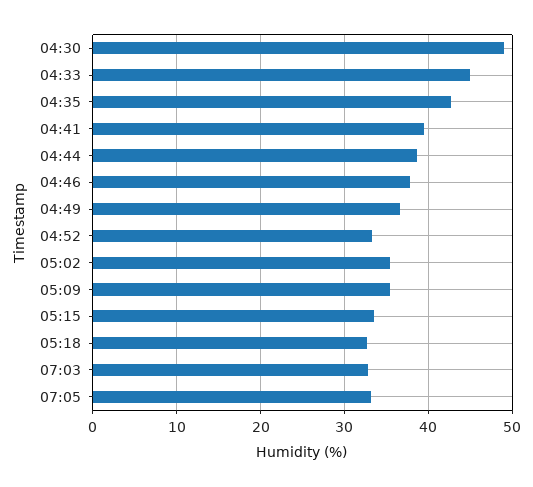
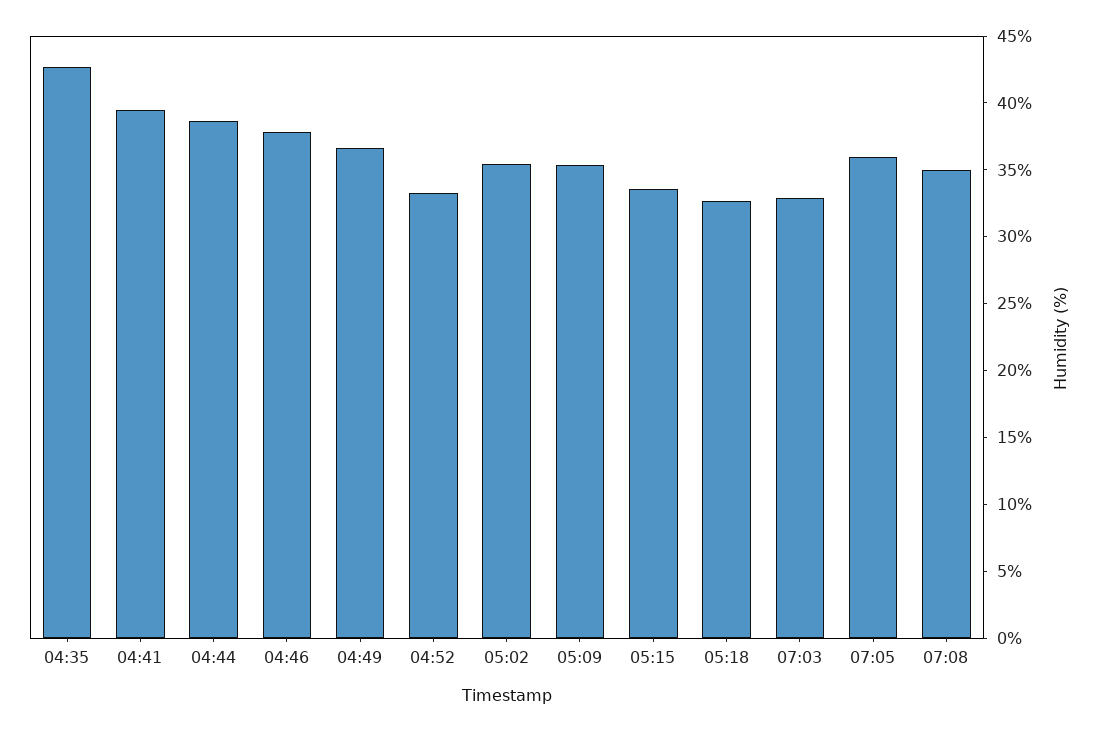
04:30: 49 -> none
04:33: 45 -> none
07:05: 33 -> 36
07:08: none -> 35

